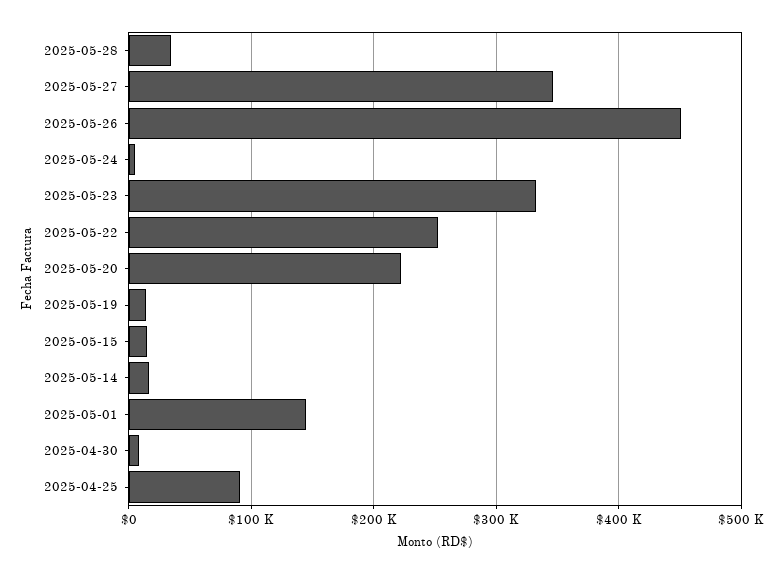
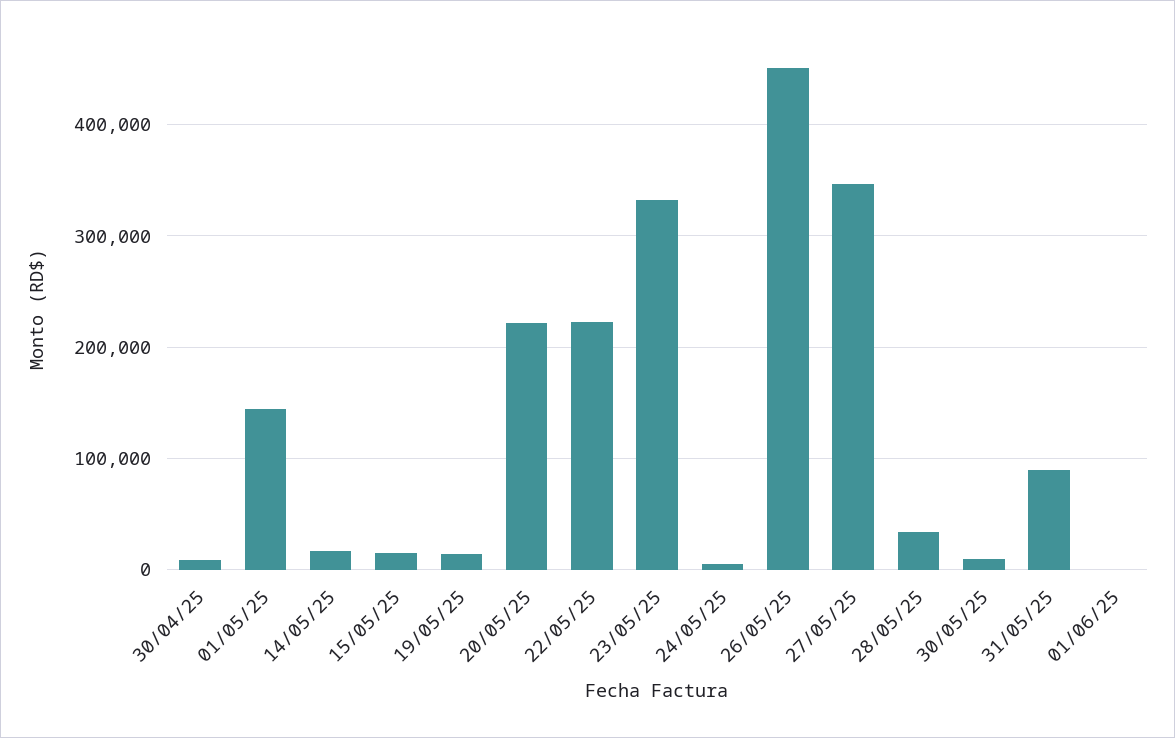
2025-05-22: 250000 -> 220000
2025-04-25: 90000 -> none
30/05/25: none -> 10000
31/05/25: none -> 90000
01/06/25: none -> 0

